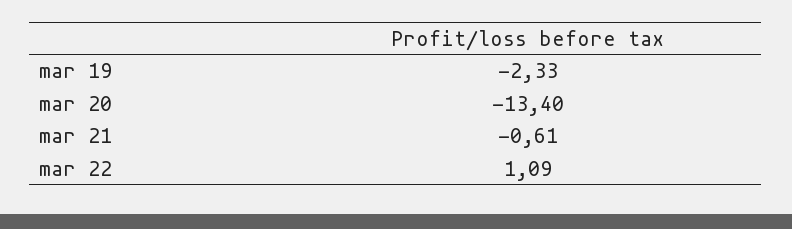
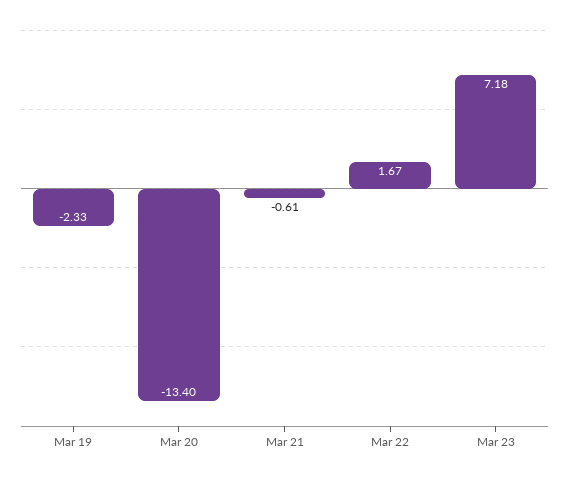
mar 22: 1.09 -> 1.67
Mar 23: none -> 7.18

